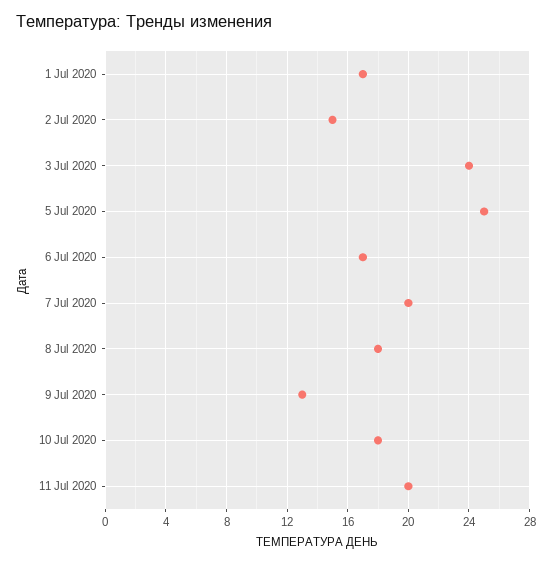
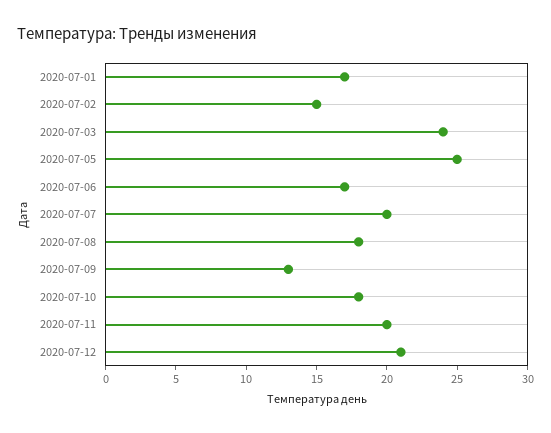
2020-07-12: none -> 21

